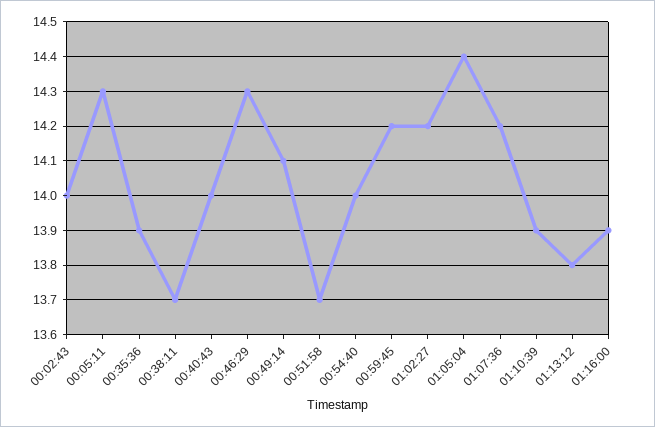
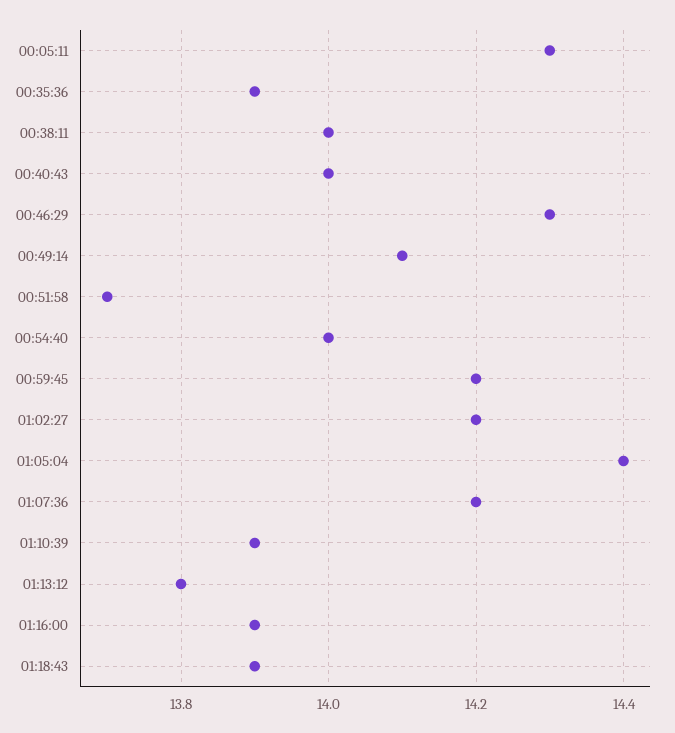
00:02:43: 14 -> none
00:38:11: 13.7 -> 14
01:18:43: none -> 13.9

